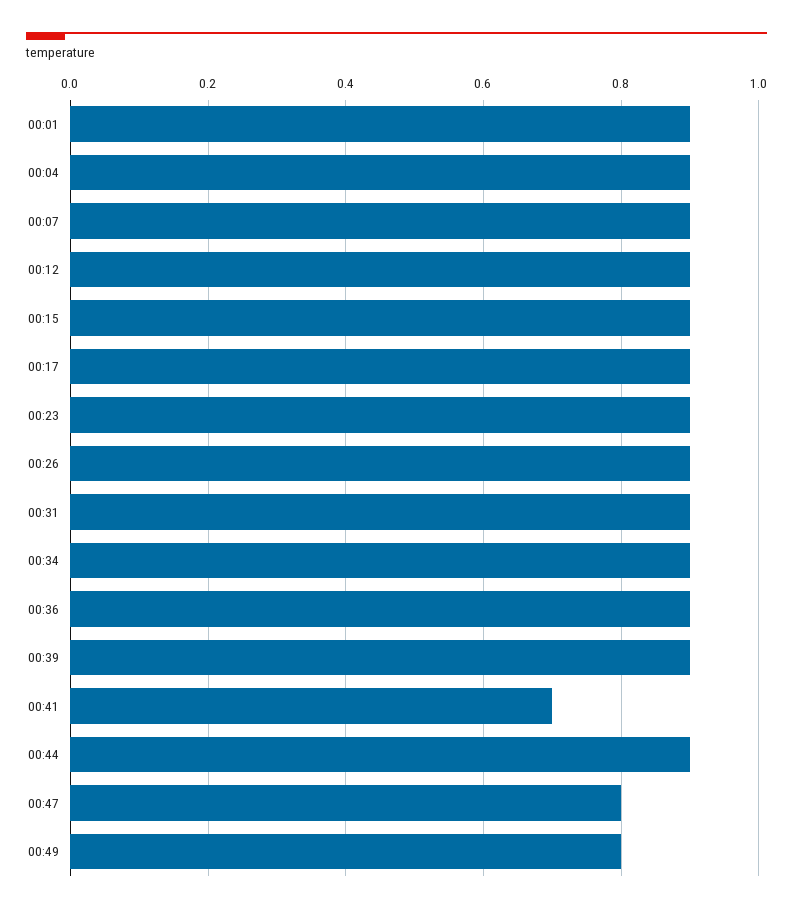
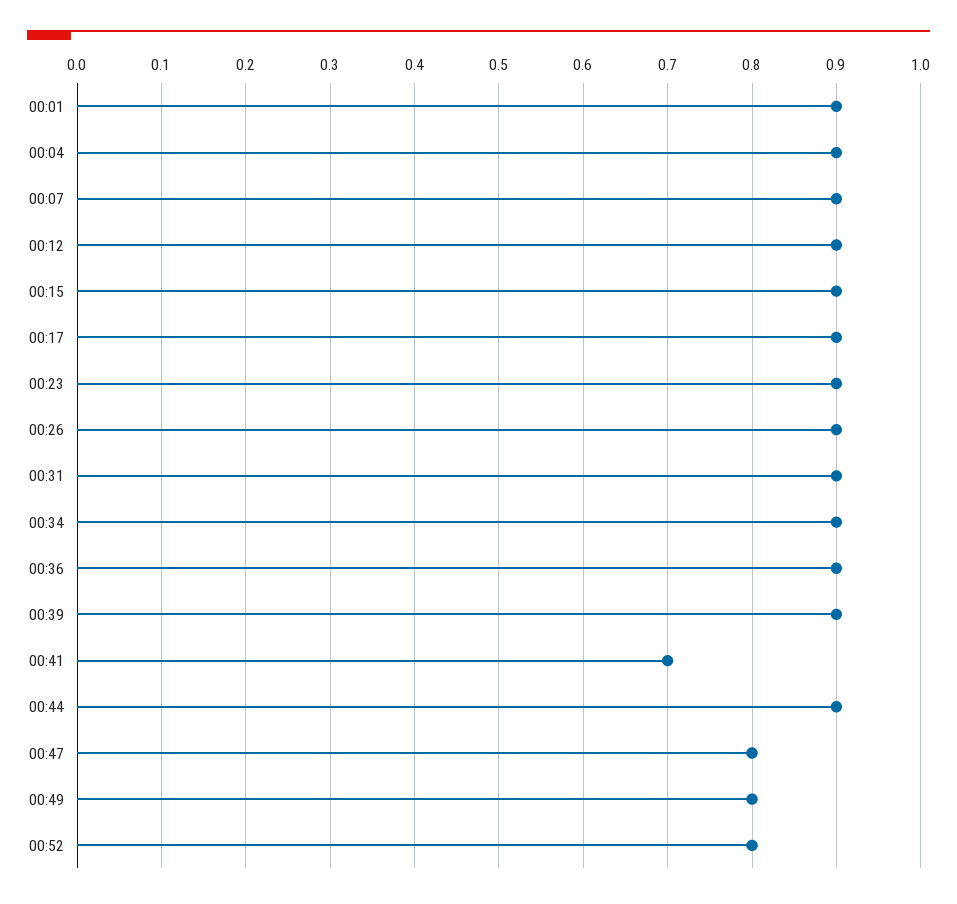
00:52: none -> 0.8

